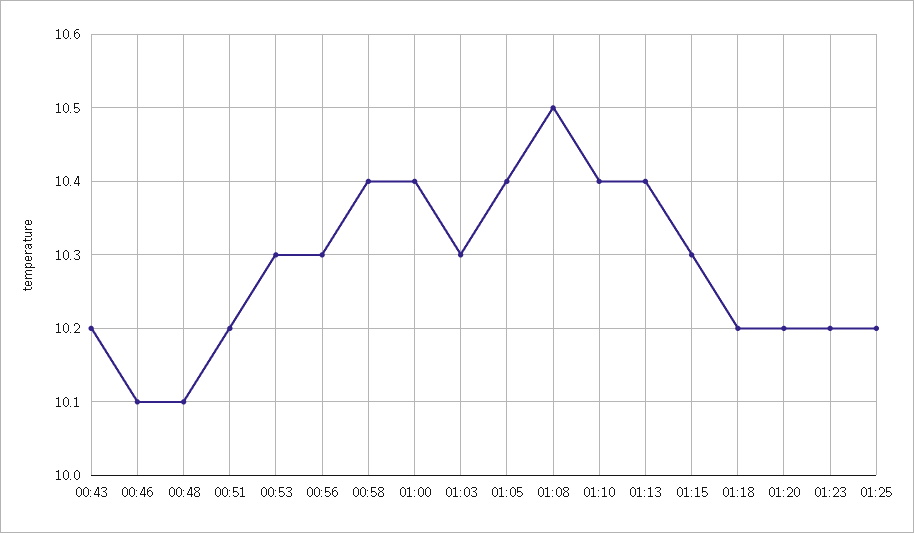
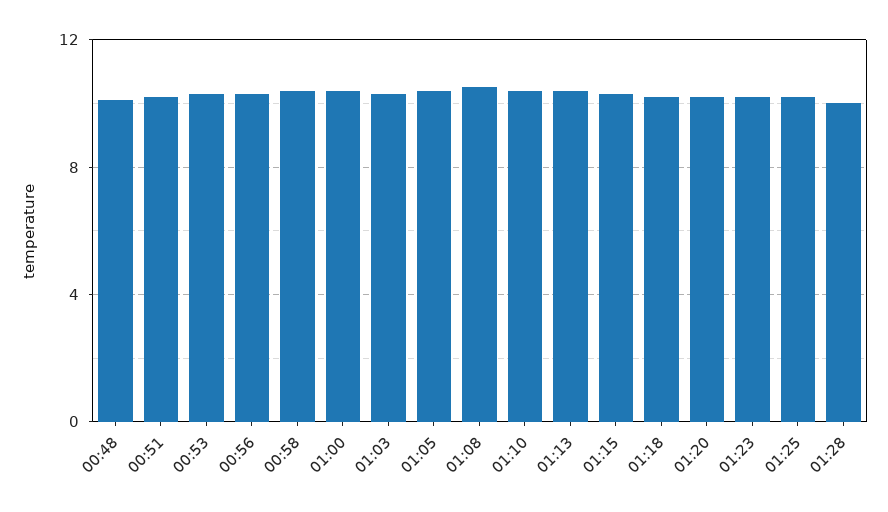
00:43: 10.2 -> none
00:46: 10.1 -> none
01:28: none -> 10

